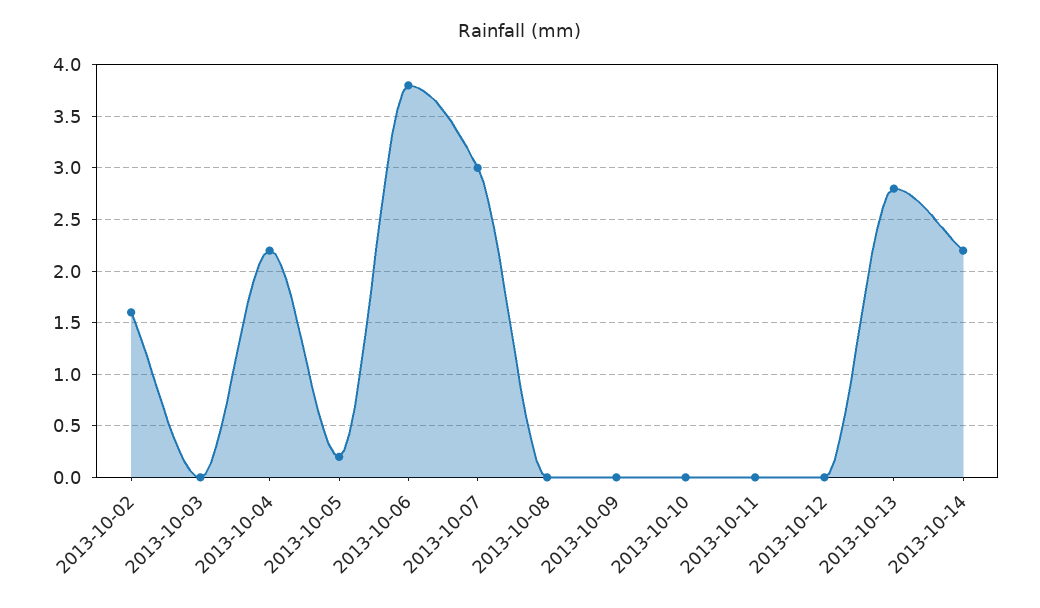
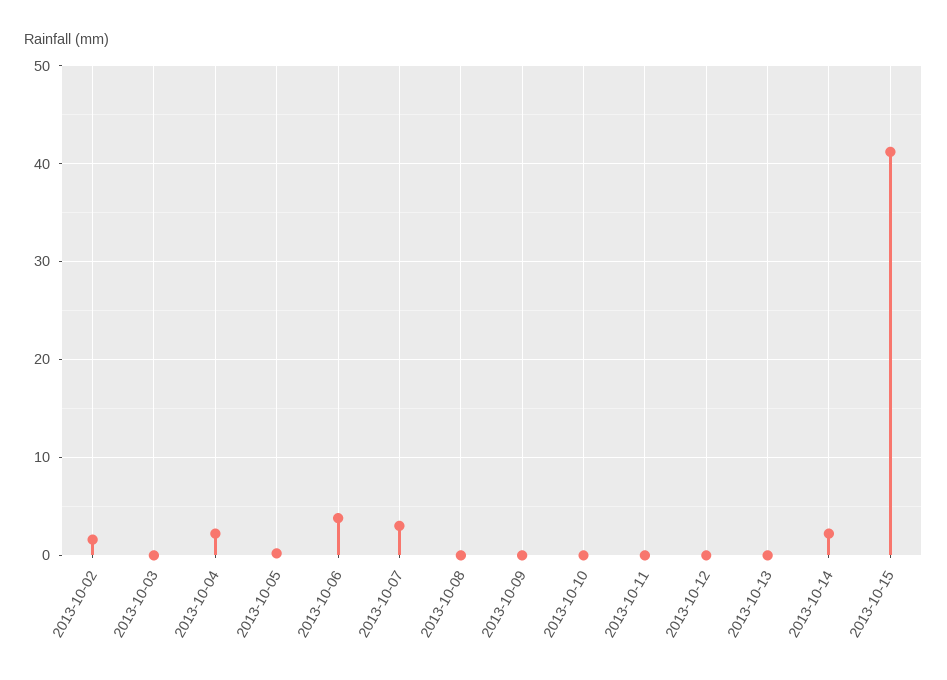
2013-10-13: 2.8 -> 0
2013-10-15: none -> 41

